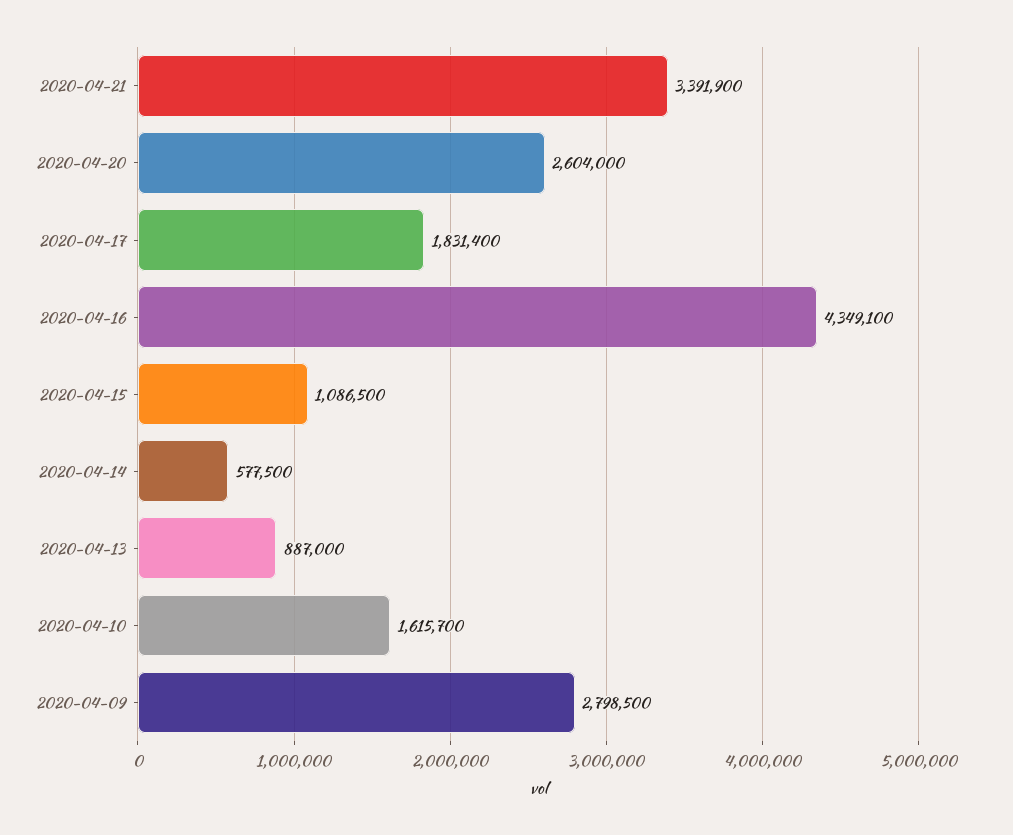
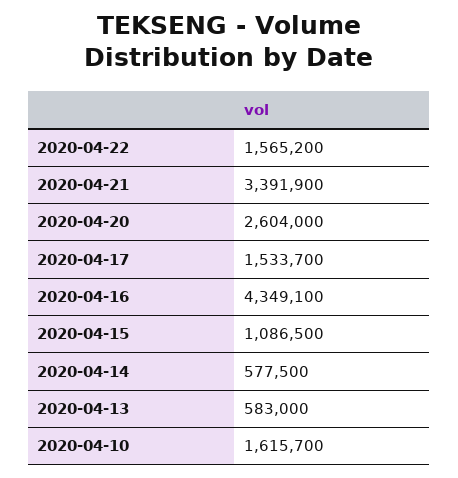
2020-04-17: 1831400 -> 1533700
2020-04-13: 887000 -> 583000
2020-04-09: 2798500 -> none
2020-04-22: none -> 1565200

